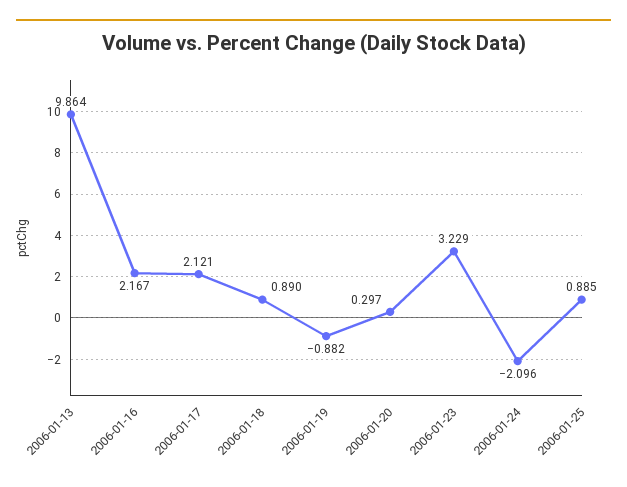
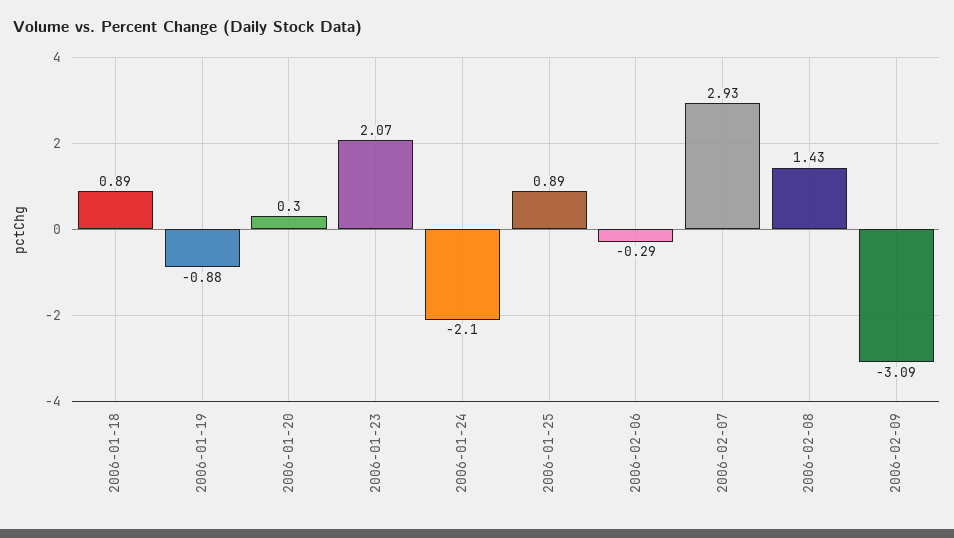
2006-01-13: 9.864 -> none
2006-01-16: 2.167 -> none
2006-01-17: 2.121 -> none
2006-01-23: 3.229 -> 2.07
2006-02-06: none -> -0.29
2006-02-07: none -> 2.93
2006-02-08: none -> 1.43
2006-02-09: none -> -3.09

